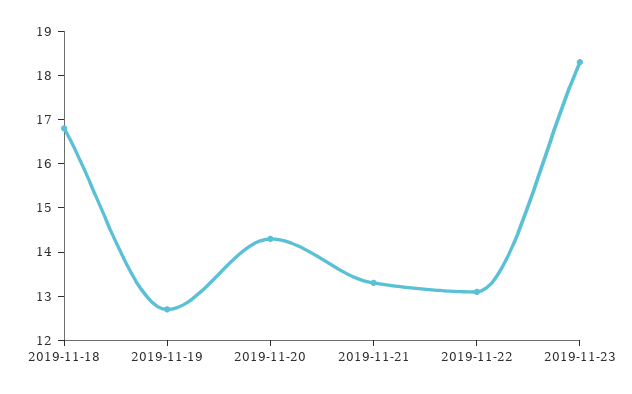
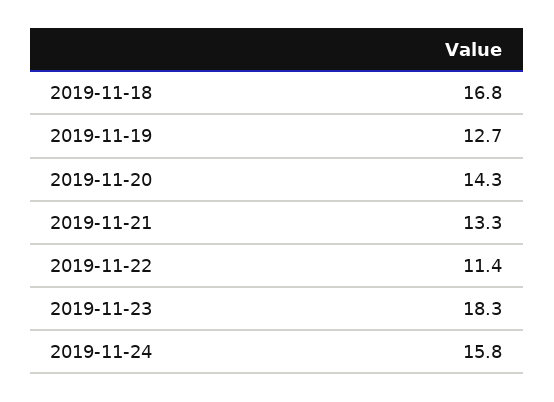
2019-11-22: 13 -> 11.4
2019-11-24: none -> 15.8

